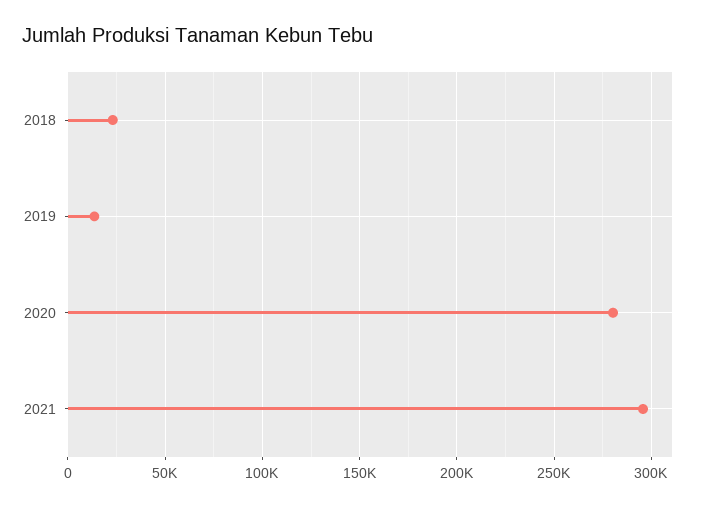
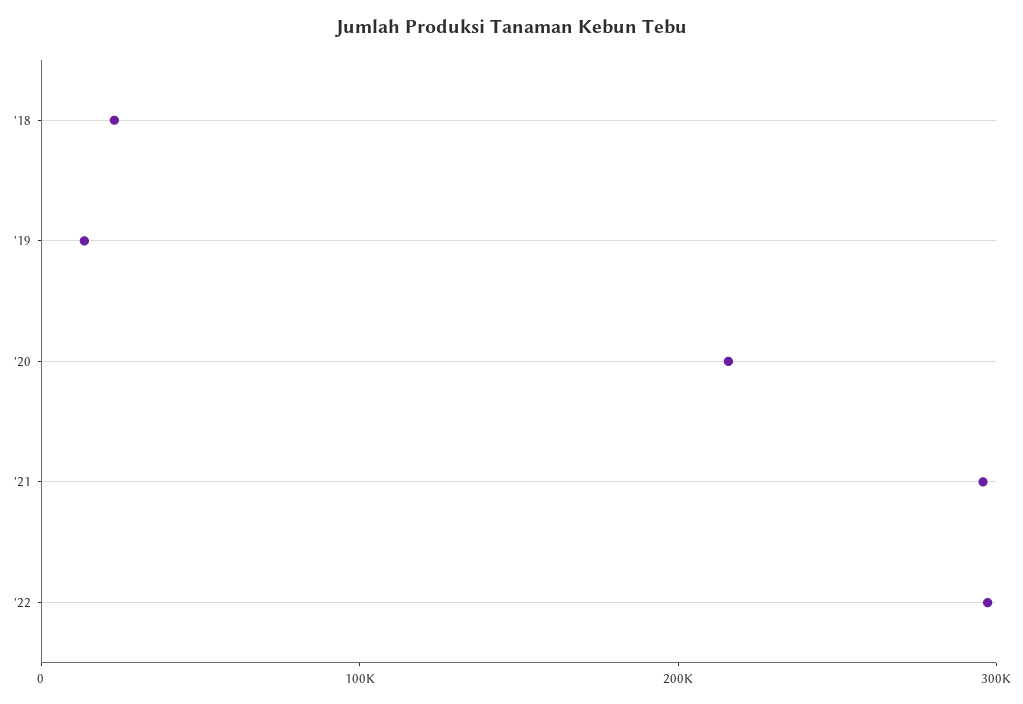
2020: 280000 -> 220000
'22: none -> 300000

